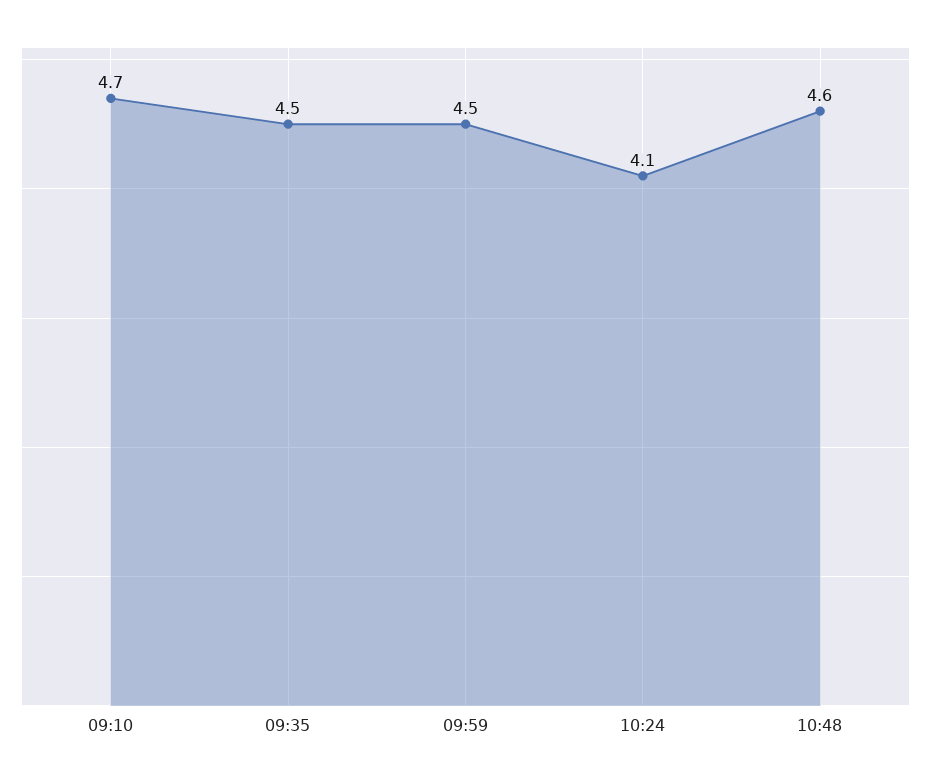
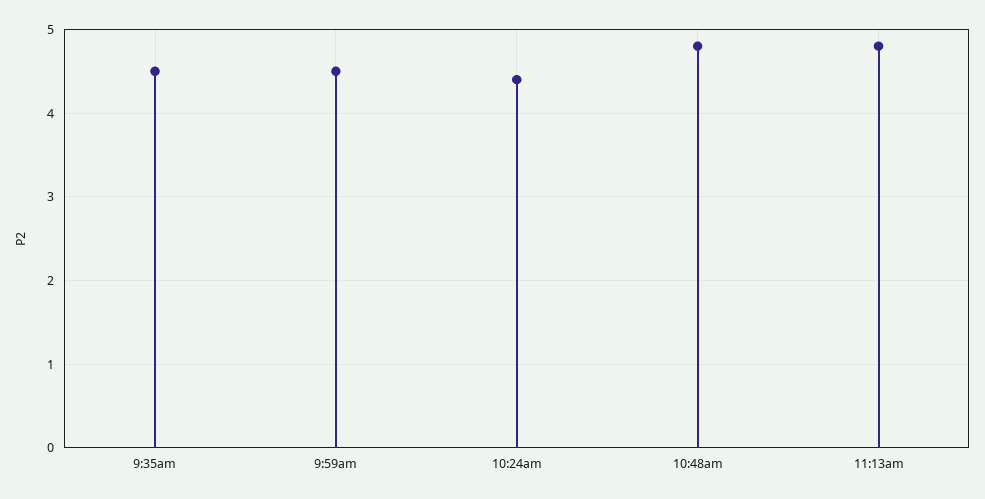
09:10: 4.7 -> none
10:24: 4.1 -> 4.4
10:48: 4.6 -> 4.8
11:13am: none -> 4.8

